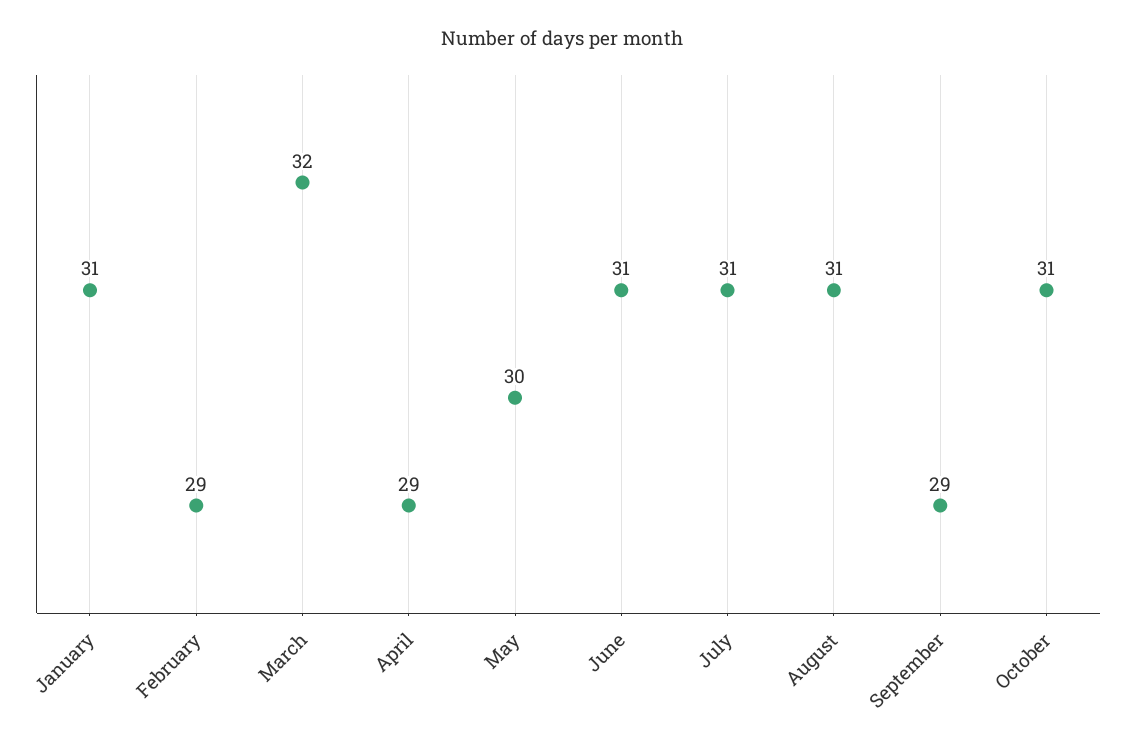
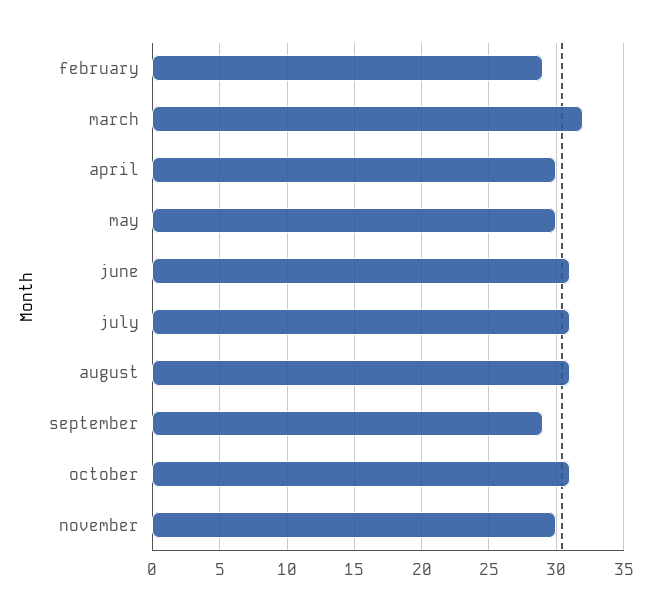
January: 31 -> none
April: 29 -> 30
november: none -> 30

